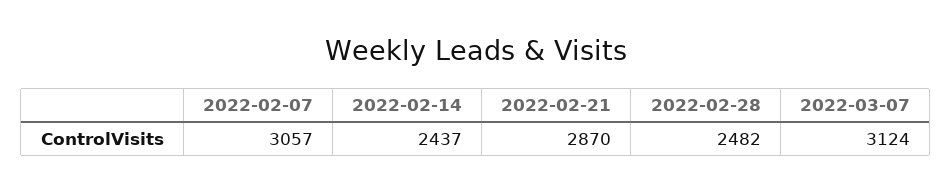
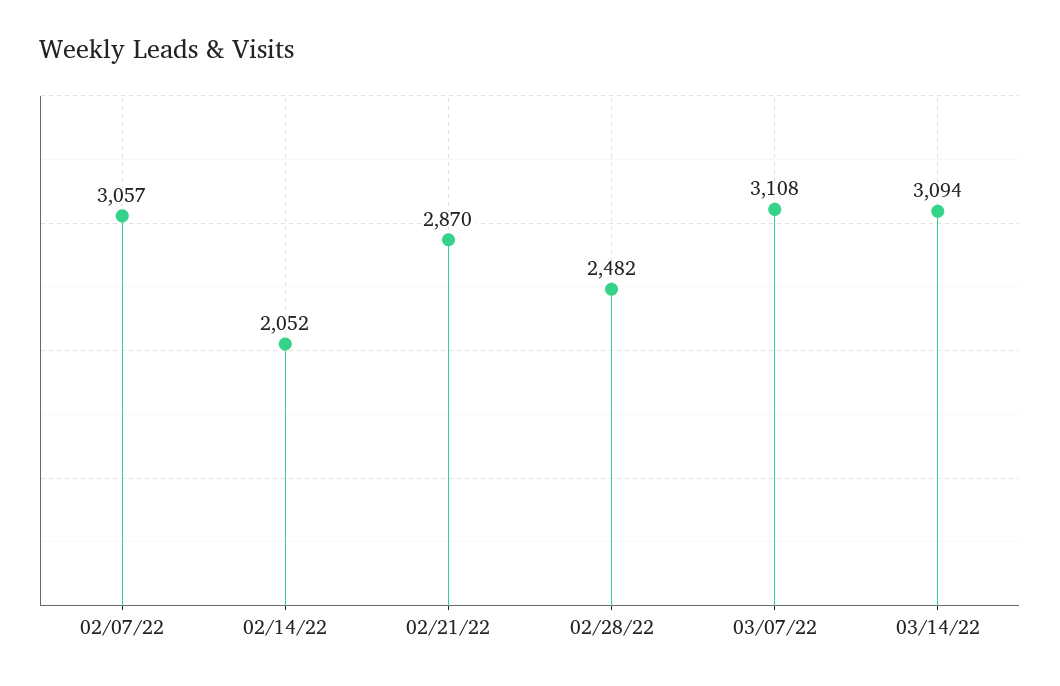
2022-02-14: 2437 -> 2052
2022-03-07: 3124 -> 3108
03/14/22: none -> 3094

